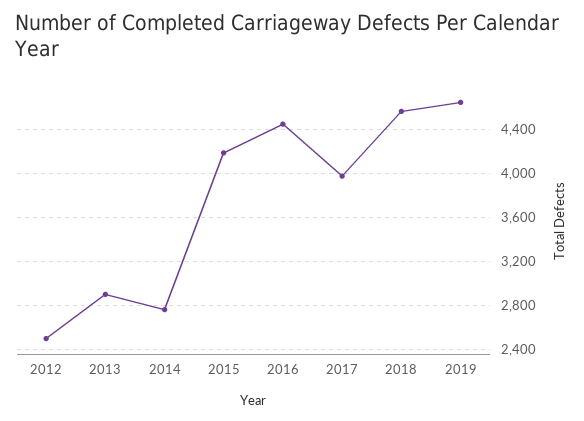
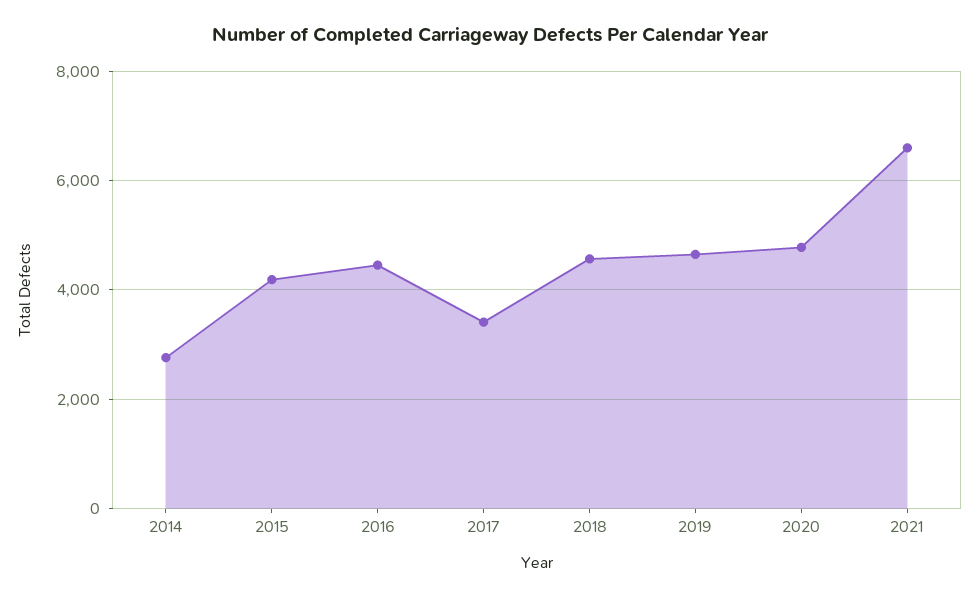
2012: 2500 -> none
2013: 2900 -> none
2017: 4000 -> 3400
2020: none -> 4800
2021: none -> 6600

